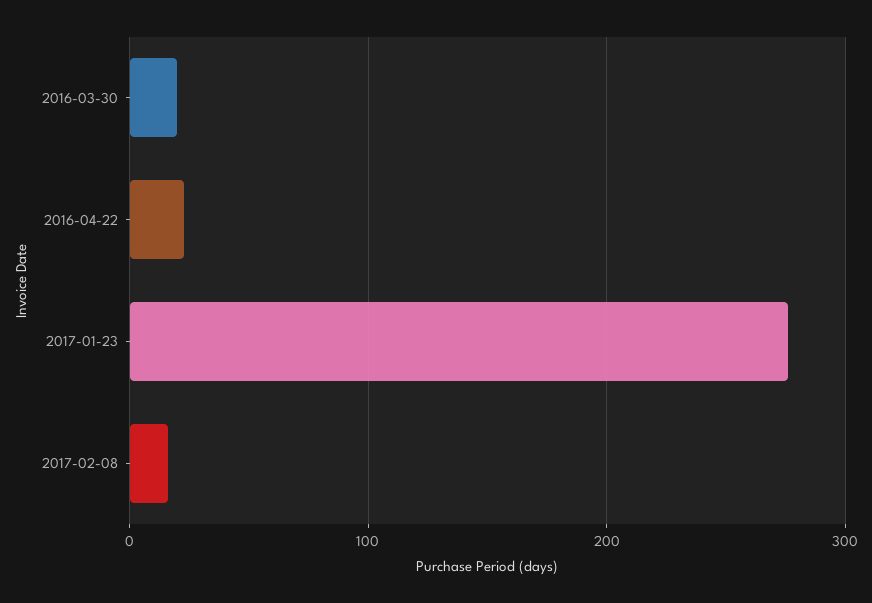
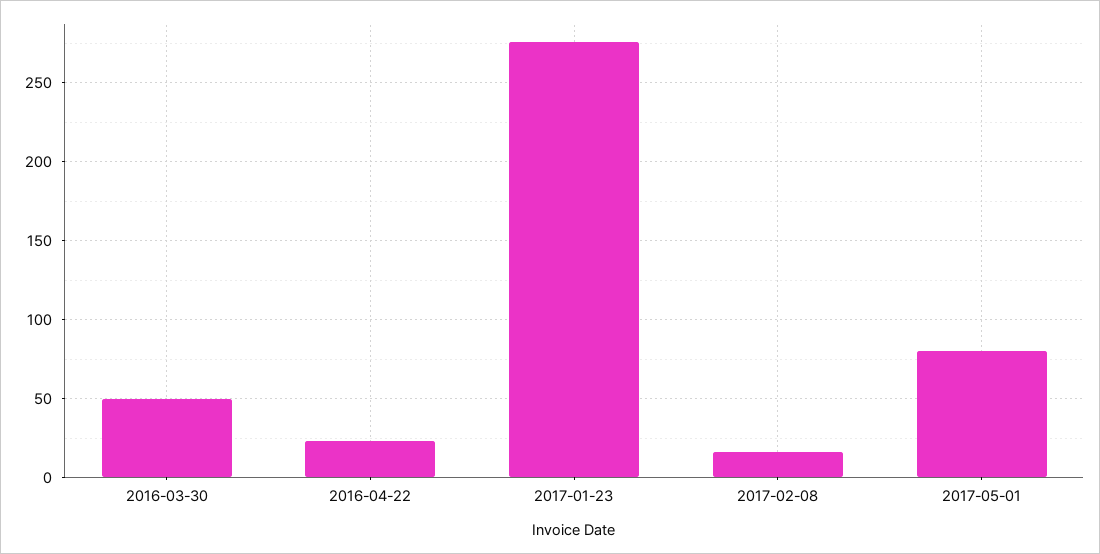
2016-03-30: 20 -> 50
2017-05-01: none -> 80

